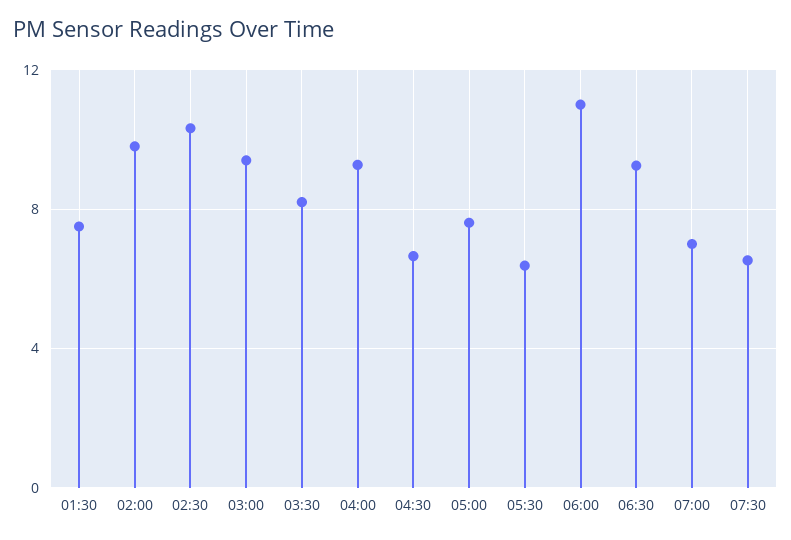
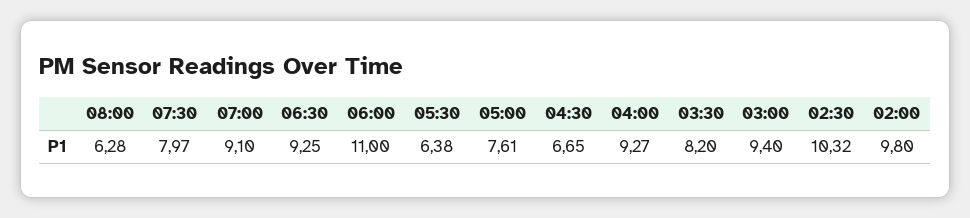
01:30: 7.5 -> none
07:00: 7 -> 9.1
07:30: 6.5 -> 7.97
08:00: none -> 6.28

